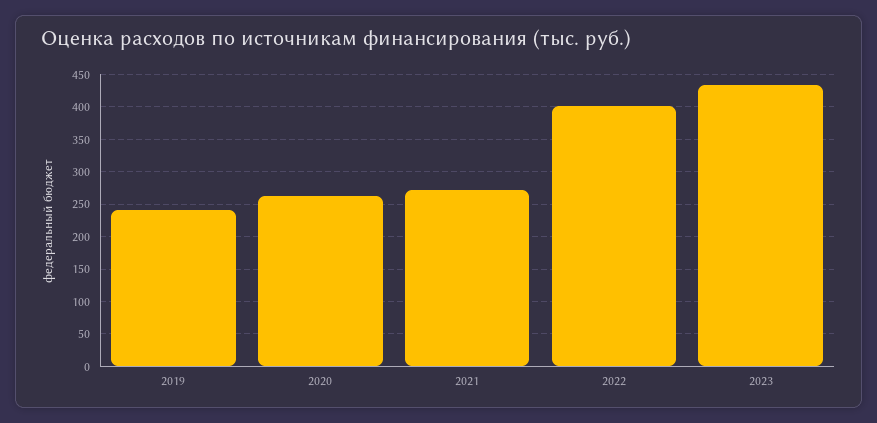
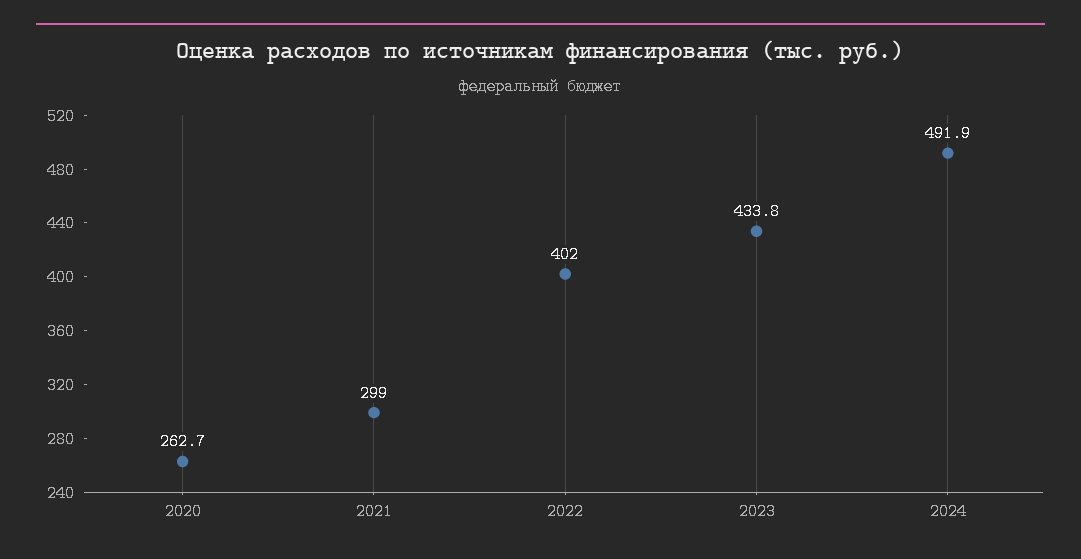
2019: 240 -> none
2021: 270 -> 299
2024: none -> 491.9

